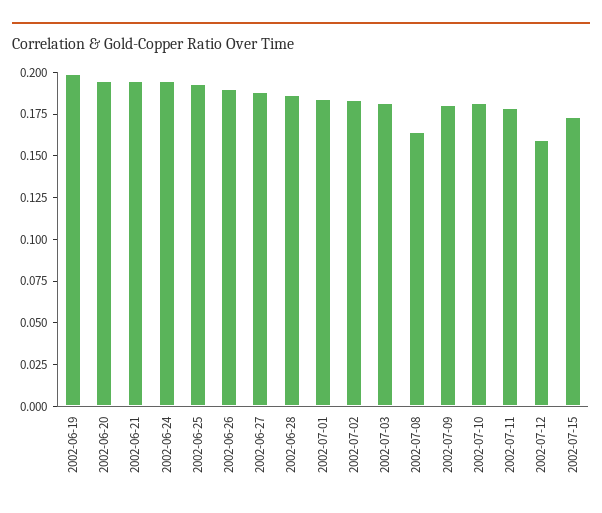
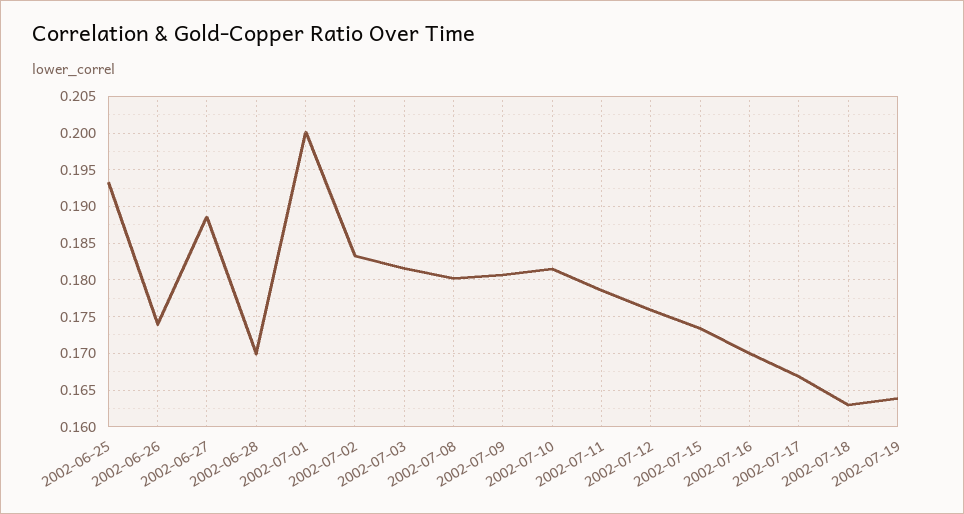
2002-06-19: 0.2 -> none
2002-06-20: 0.195 -> none
2002-06-21: 0.195 -> none
2002-06-24: 0.195 -> none
2002-06-26: 0.19 -> 0.174
2002-06-28: 0.185 -> 0.17
2002-07-01: 0.185 -> 0.2
2002-07-08: 0.165 -> 0.18
2002-07-12: 0.16 -> 0.176
2002-07-16: none -> 0.17
2002-07-17: none -> 0.167
2002-07-18: none -> 0.163
2002-07-19: none -> 0.164

